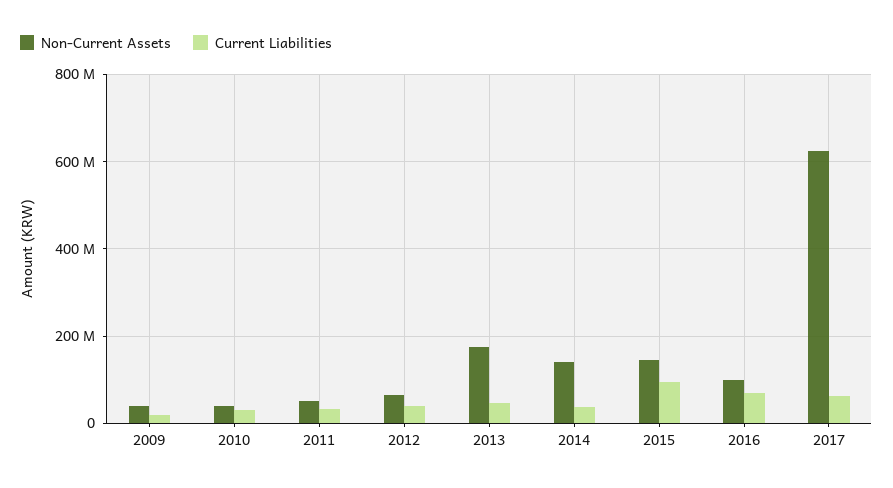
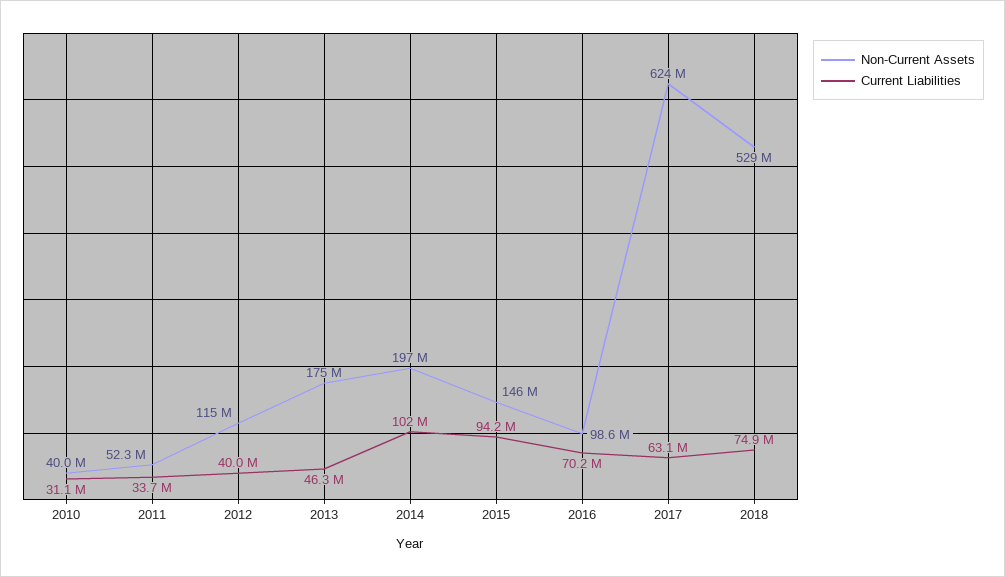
Non-Current Assets, 2009: 40000000 -> none
Current Liabilities, 2009: 20000000 -> none
Non-Current Assets, 2012: 60000000 -> 115000000
Non-Current Assets, 2014: 140000000 -> 197000000
Current Liabilities, 2014: 40000000 -> 102000000
Non-Current Assets, 2018: none -> 529000000
Current Liabilities, 2018: none -> 74900000

